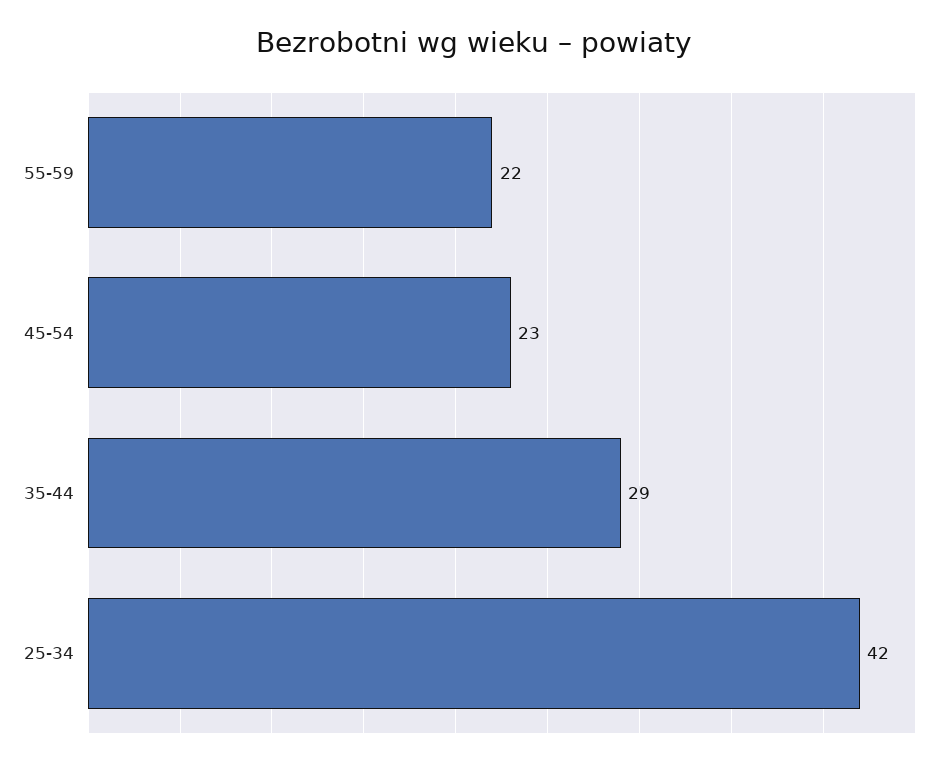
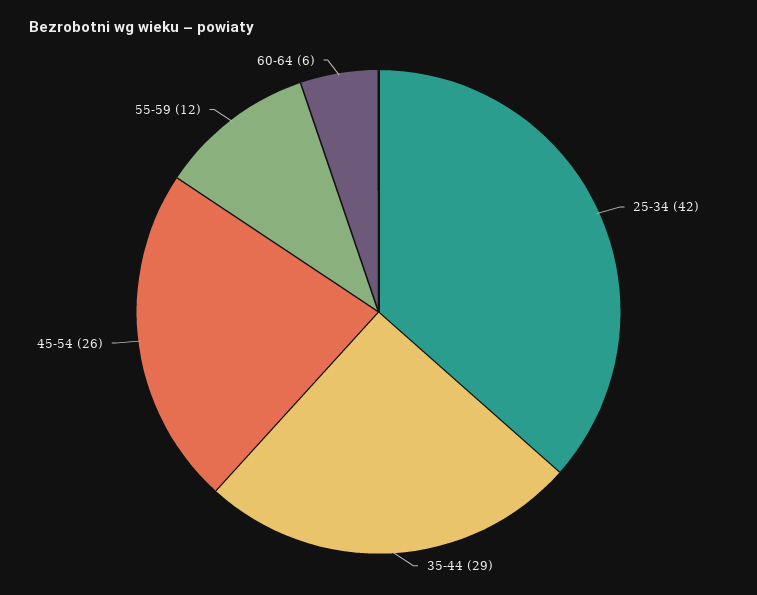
55-59: 22 -> 12
45-54: 23 -> 26
60-64: none -> 6

